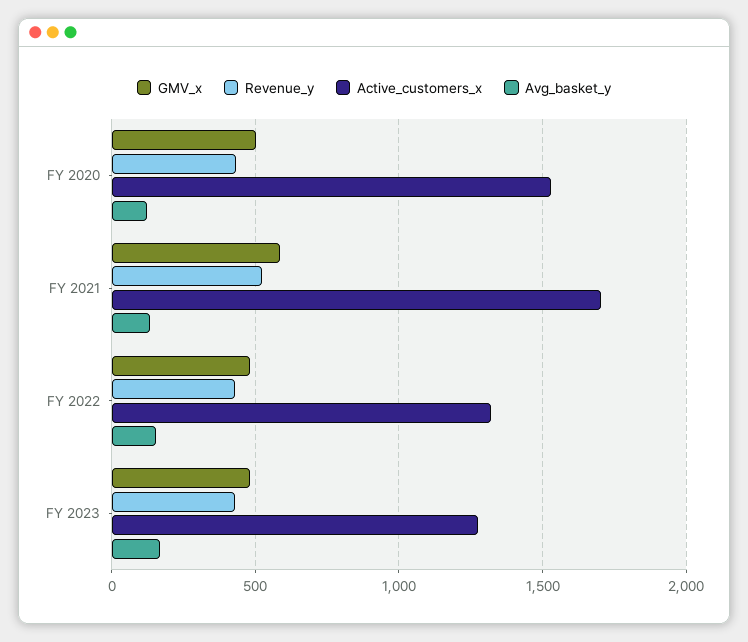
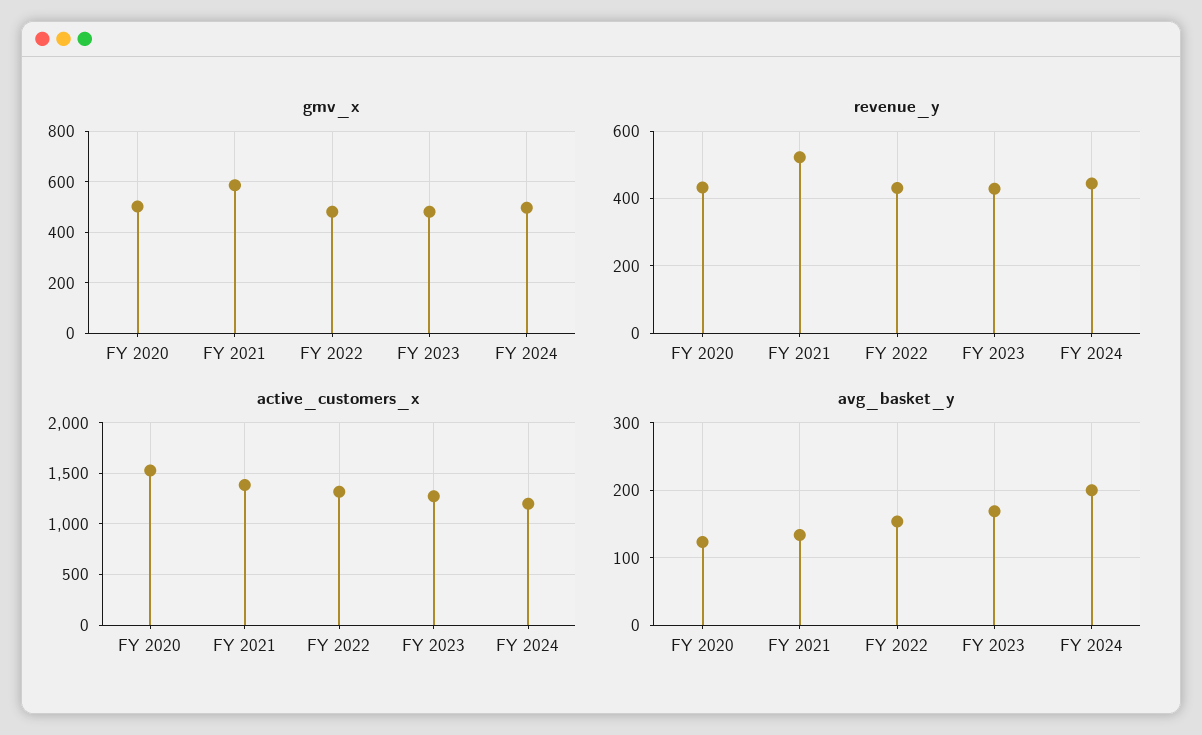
Active_customers_x, FY 2021: 1700 -> 1400
GMV_x, FY 2024: none -> 500
Revenue_y, FY 2024: none -> 440
Active_customers_x, FY 2024: none -> 1200
Avg_basket_y, FY 2024: none -> 200

